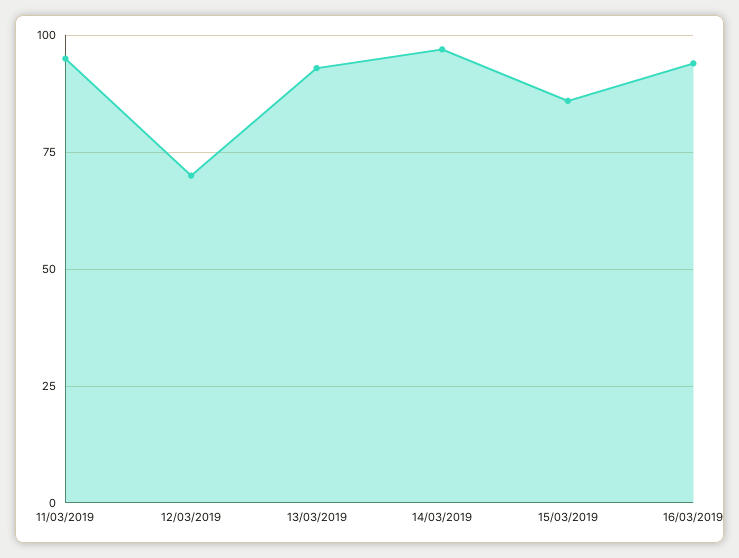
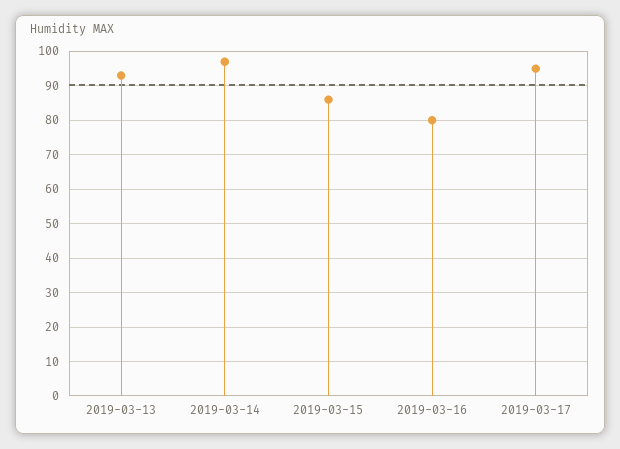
11/03/2019: 95 -> none
12/03/2019: 70 -> none
16/03/2019: 95 -> 80
2019-03-17: none -> 95

